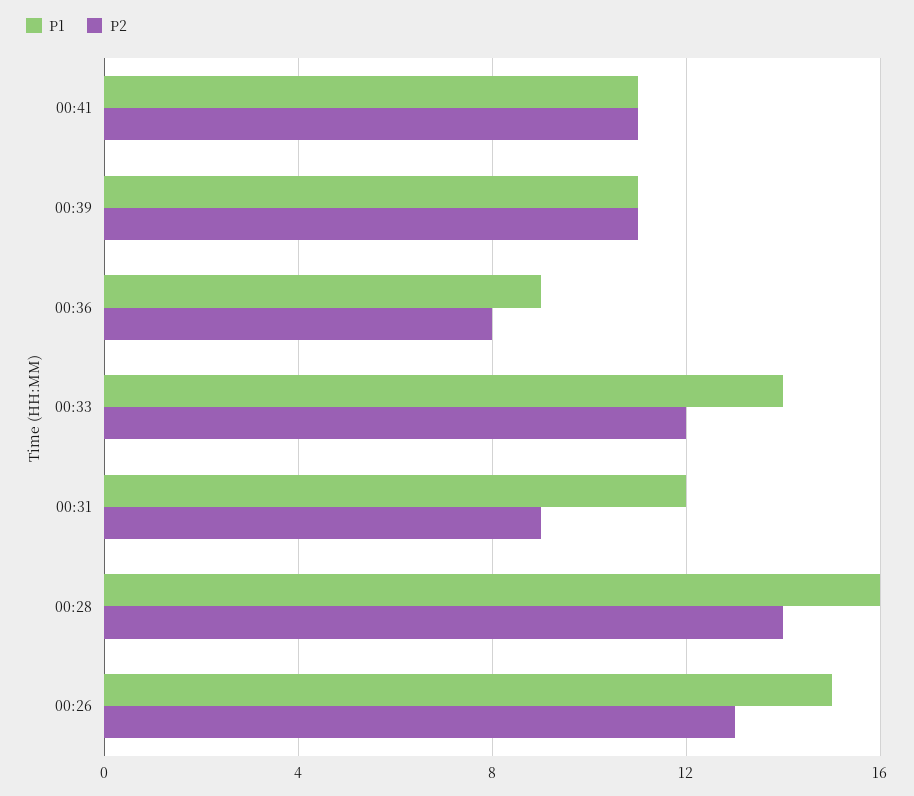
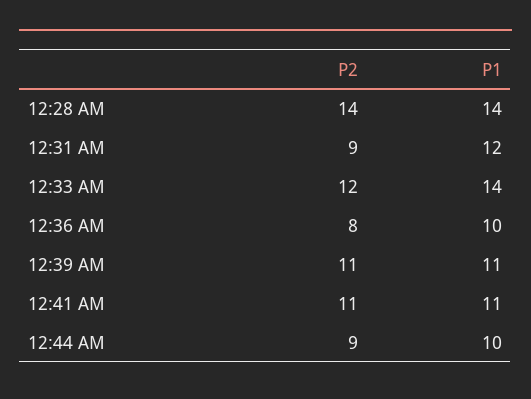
P1, 00:36: 9 -> 10
P1, 00:28: 16 -> 14
P1, 00:26: 15 -> none
P2, 00:26: 13 -> none
P2, 12:44 AM: none -> 9
P1, 12:44 AM: none -> 10

